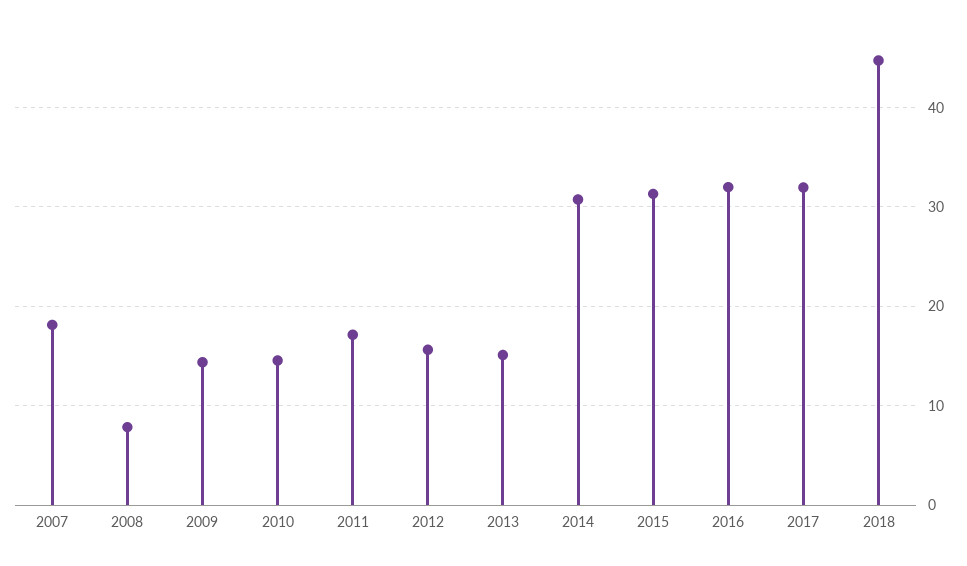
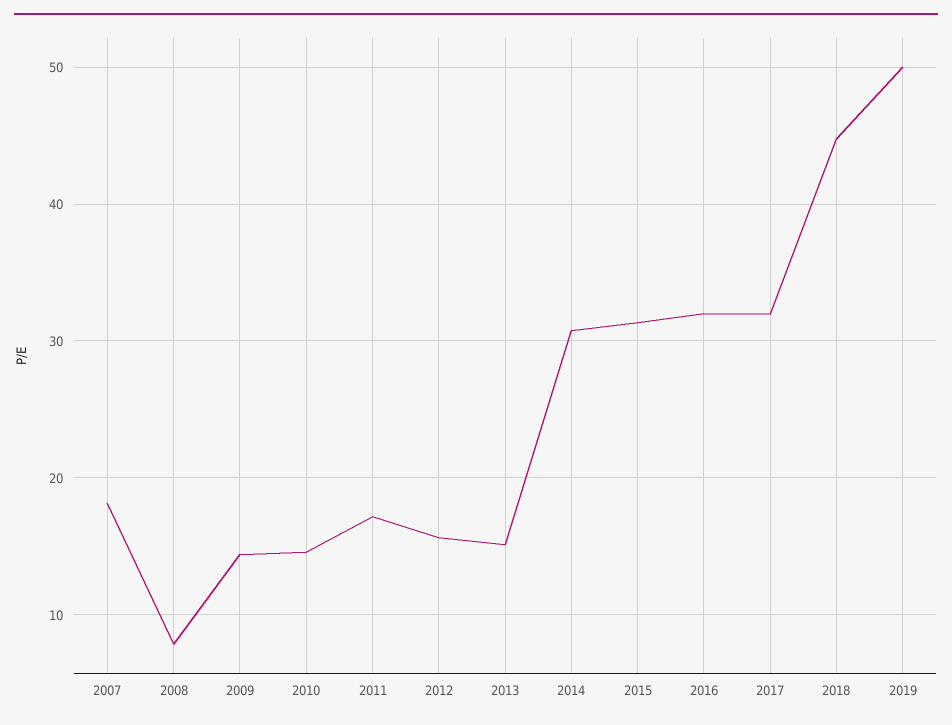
2019: none -> 50

